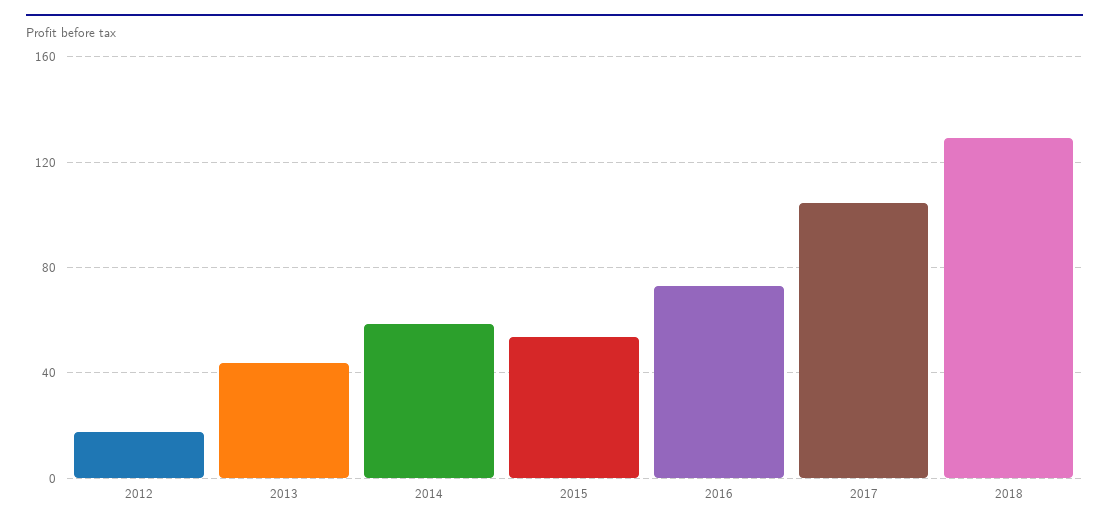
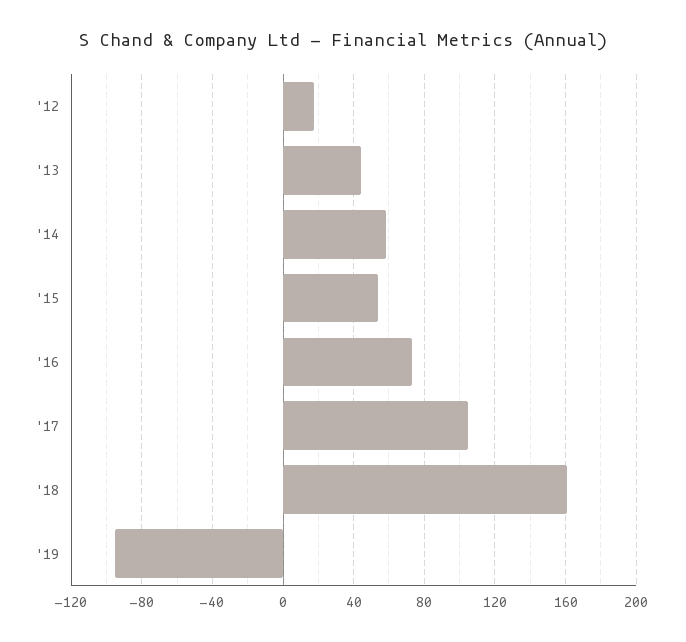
2018: 130 -> 160
'19: none -> -95

